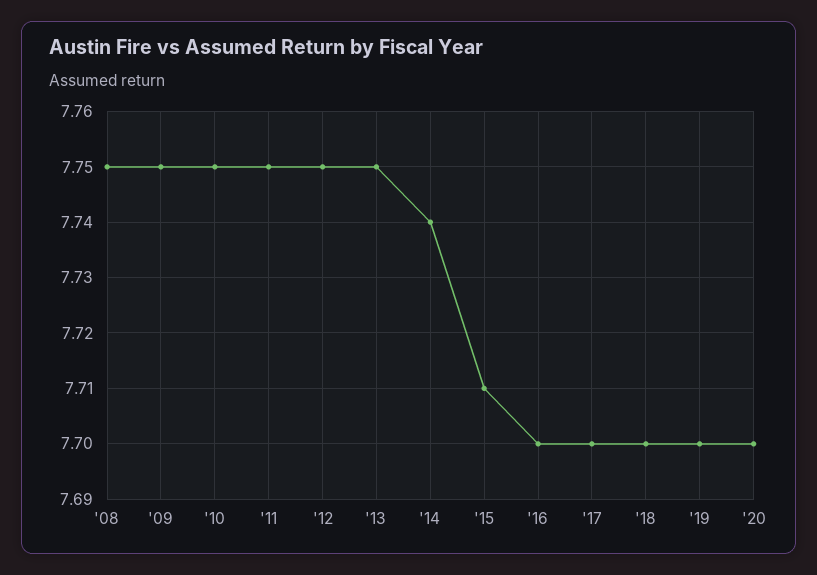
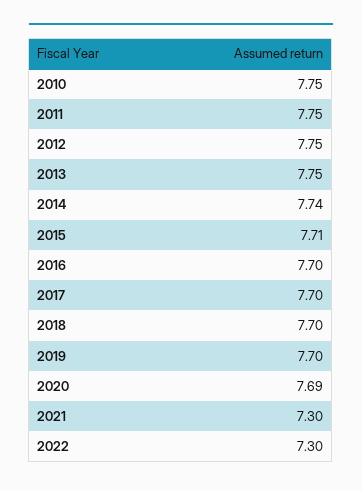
'08: 7.75 -> none
'09: 7.75 -> none
'20: 7.7 -> 7.69
2021: none -> 7.3
2022: none -> 7.3

